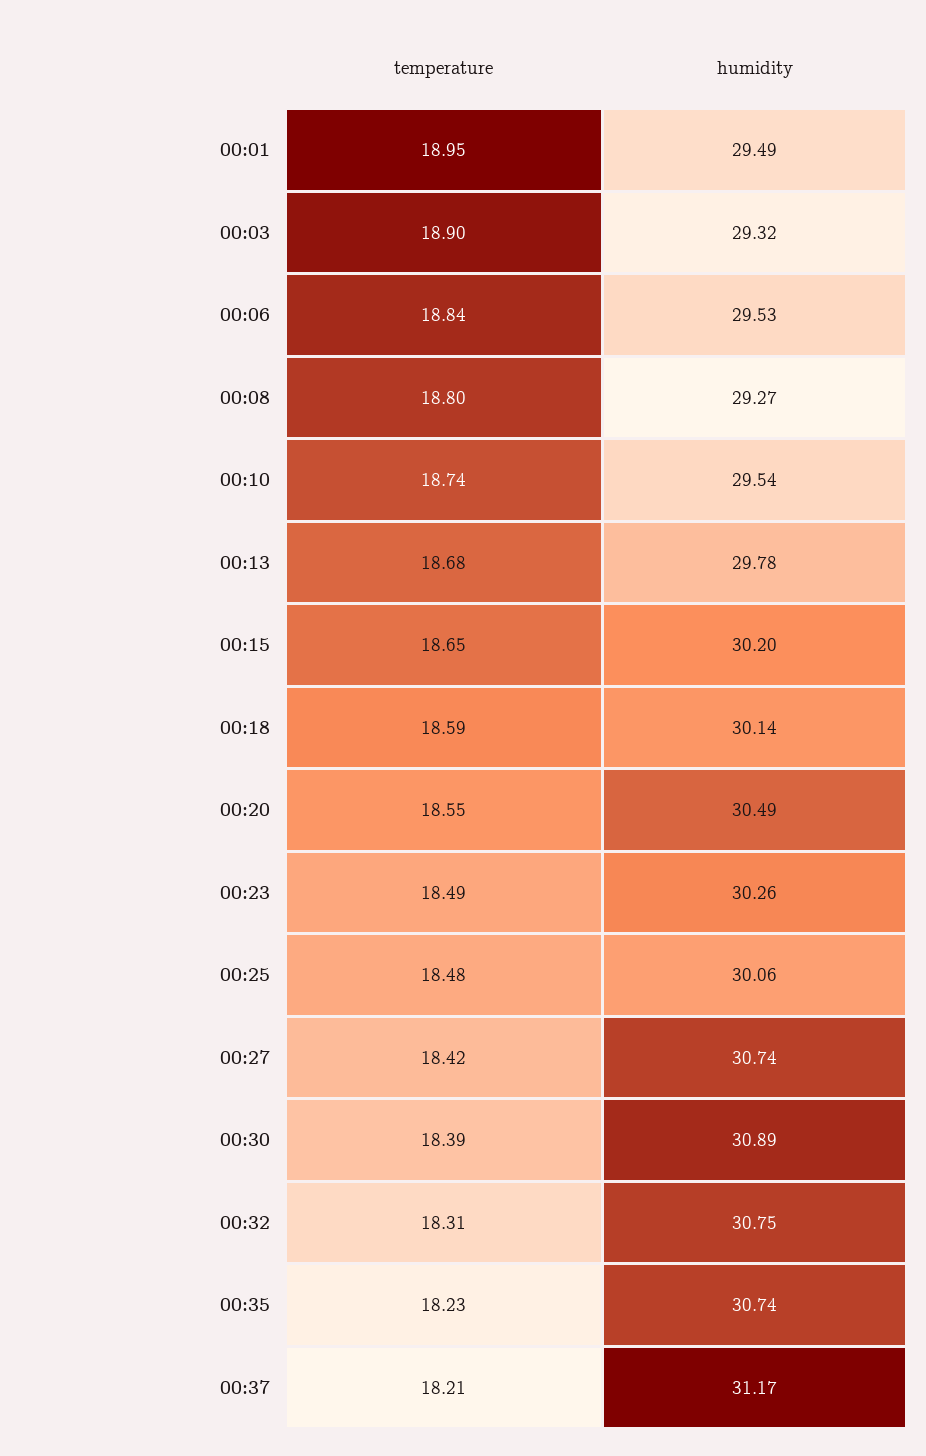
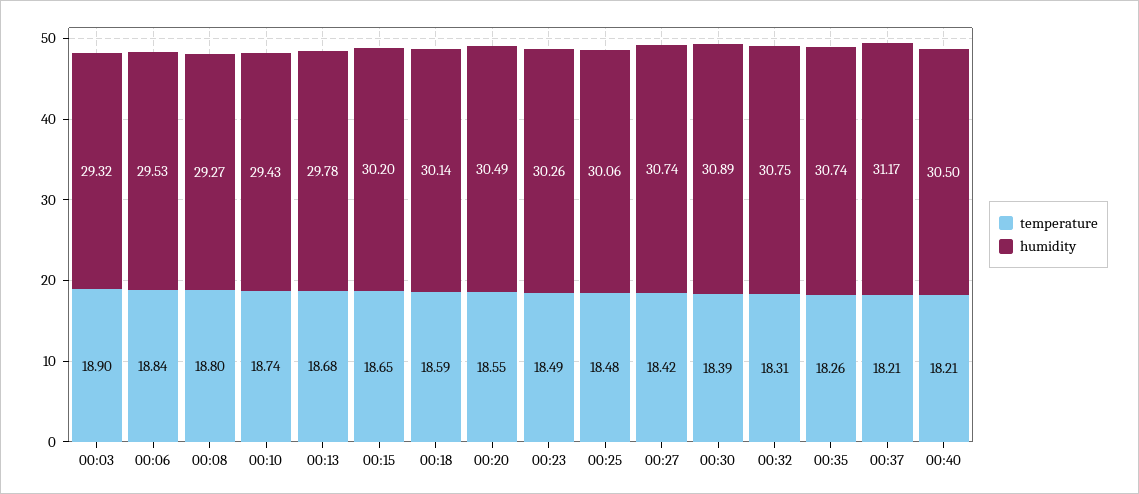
temperature, 00:01: 18.95 -> none
humidity, 00:01: 29.49 -> none
humidity, 00:10: 29.54 -> 29.43
temperature, 00:35: 18.23 -> 18.26
temperature, 00:40: none -> 18.21
humidity, 00:40: none -> 30.5

